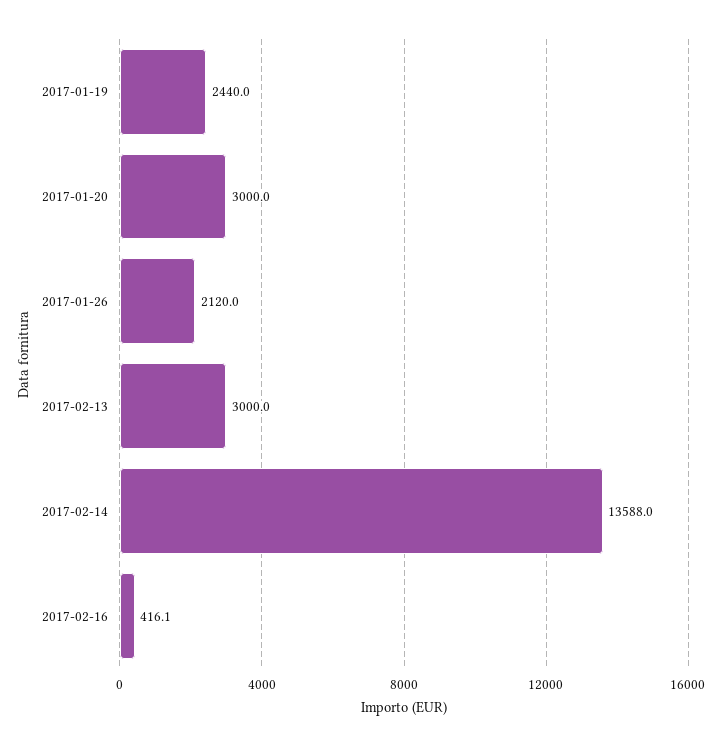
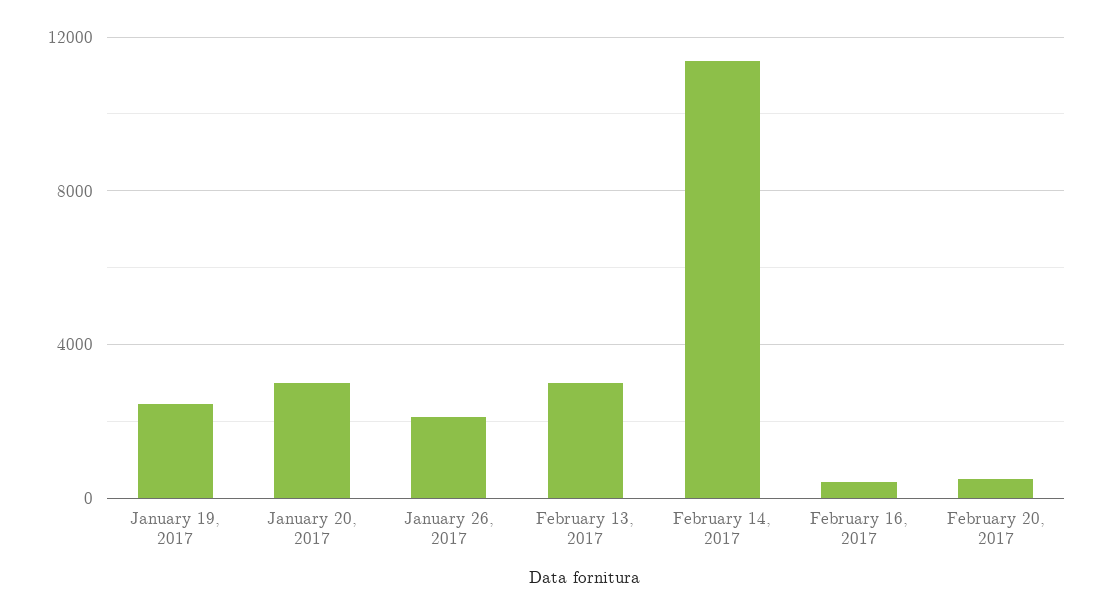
2017-02-14: 13588 -> 11500
February 20, 2017: none -> 500

